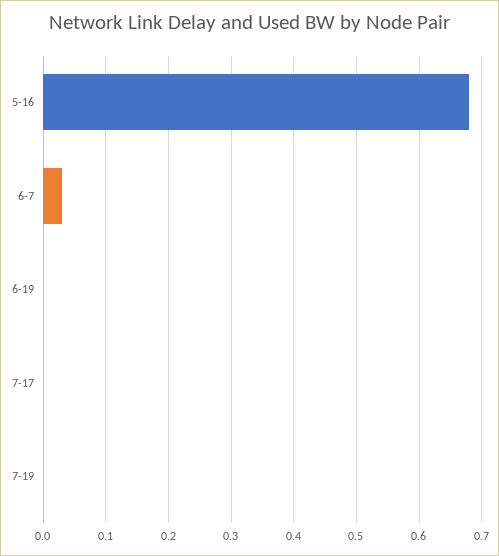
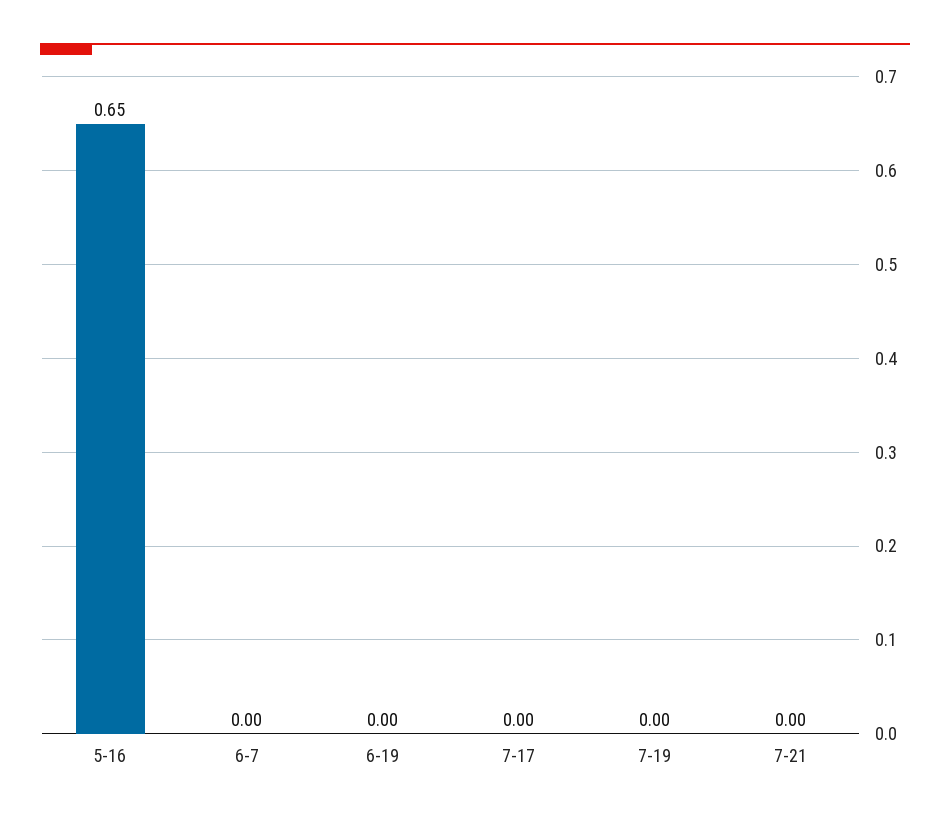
5-16: 0.68 -> 0.65
6-7: 0.03 -> 0
7-21: none -> 0

